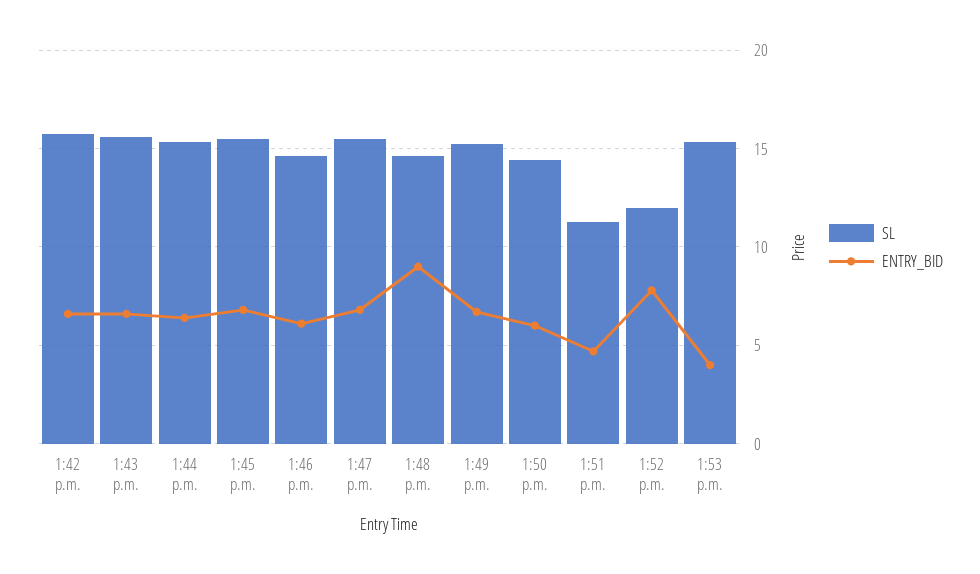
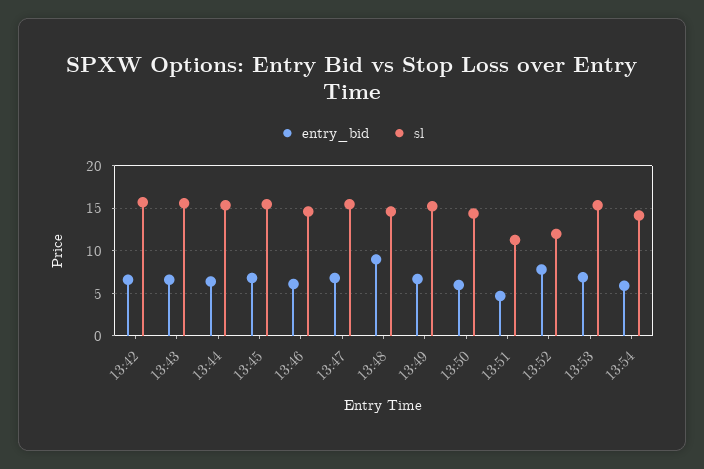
ENTRY_BID, 1:53 p.m.: 4 -> 7
ENTRY_BID, 13:54: none -> 6
SL, 13:54: none -> 14

